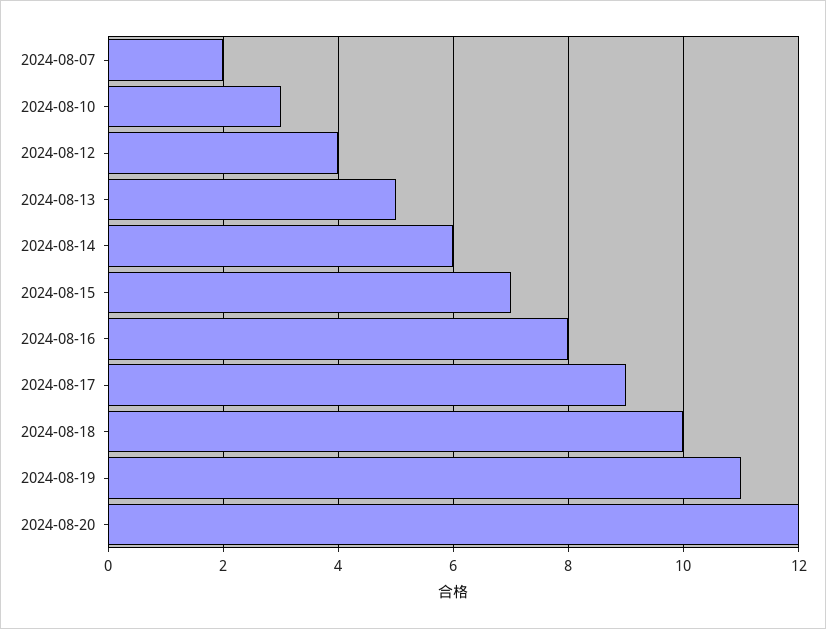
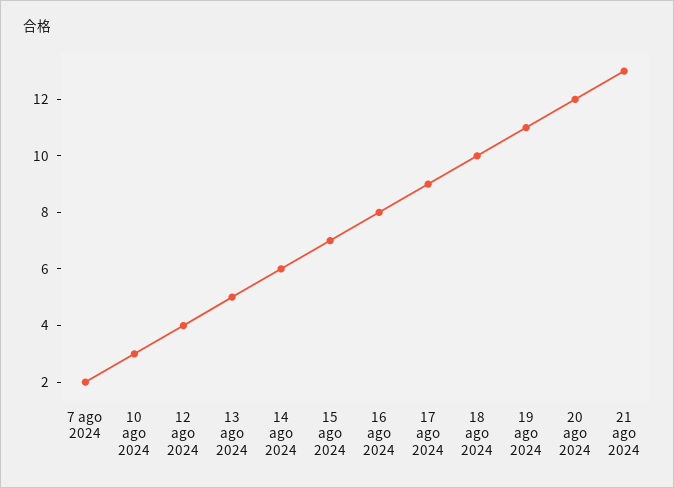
21 ago 2024: none -> 13

